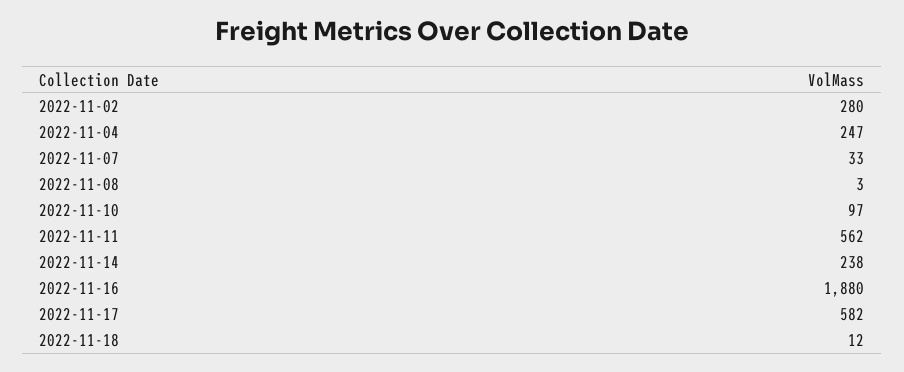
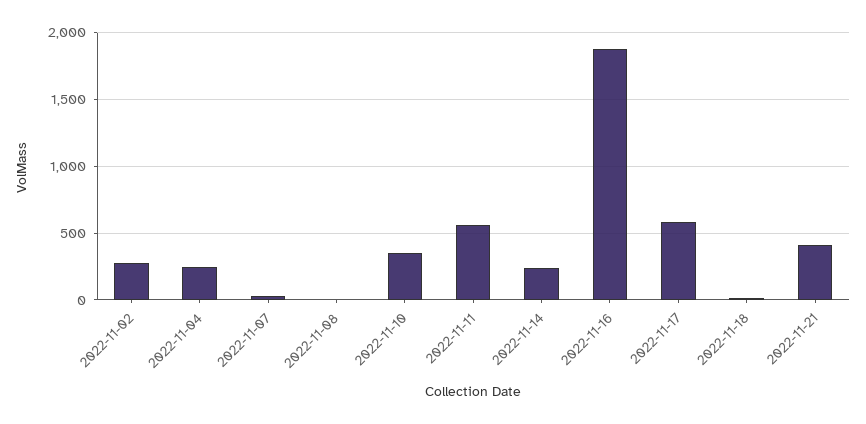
2022-11-10: 97 -> 350
2022-11-21: none -> 400

